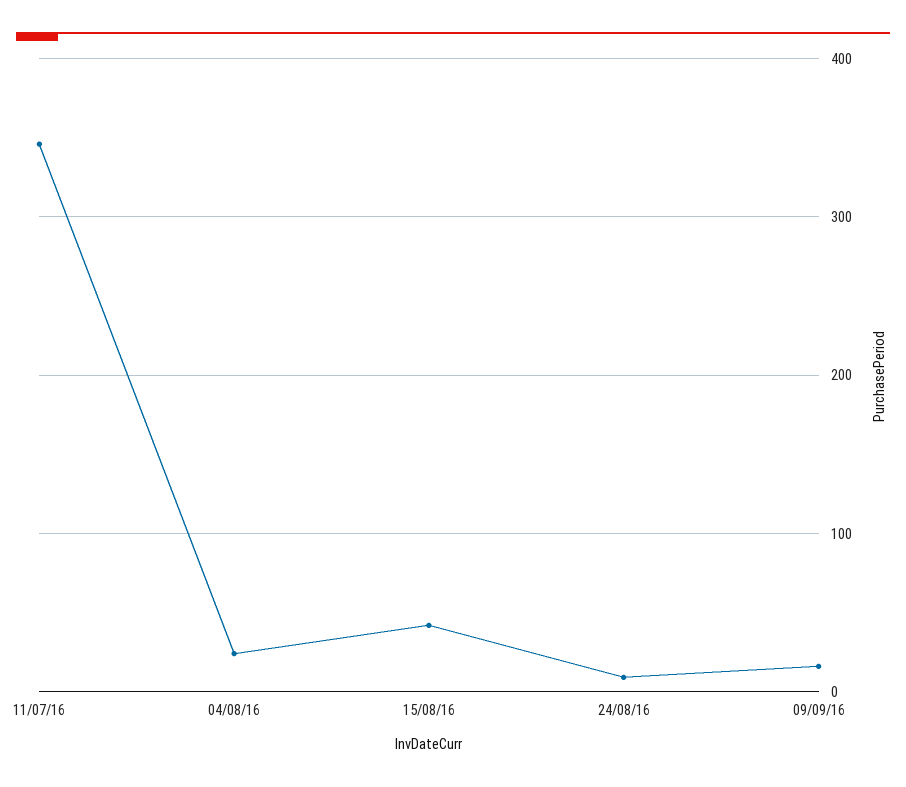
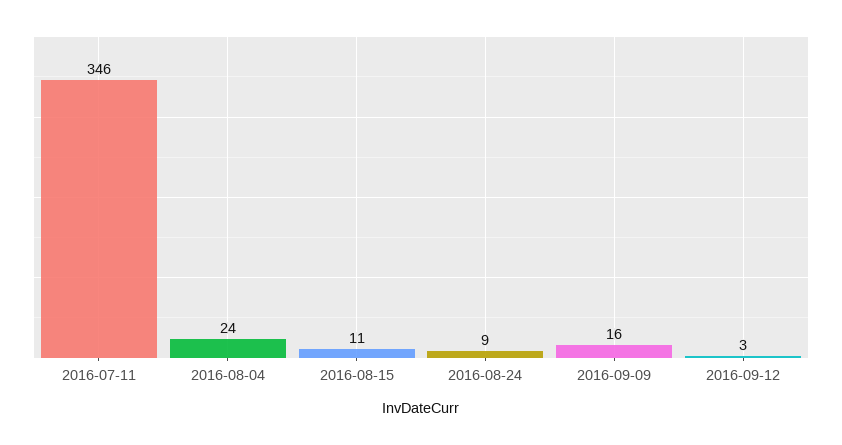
15/08/16: 40 -> 11
2016-09-12: none -> 3

